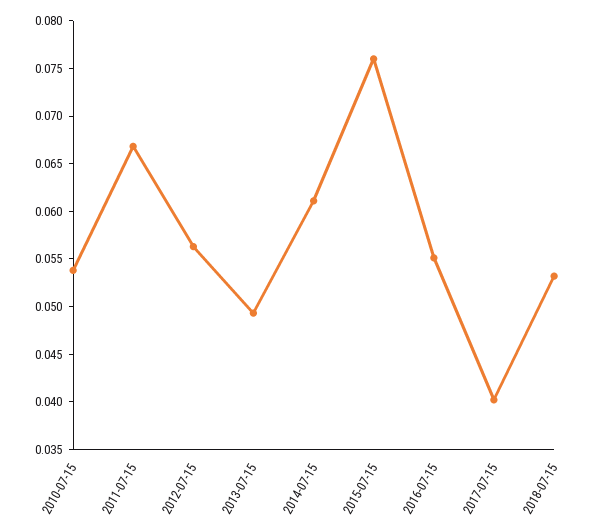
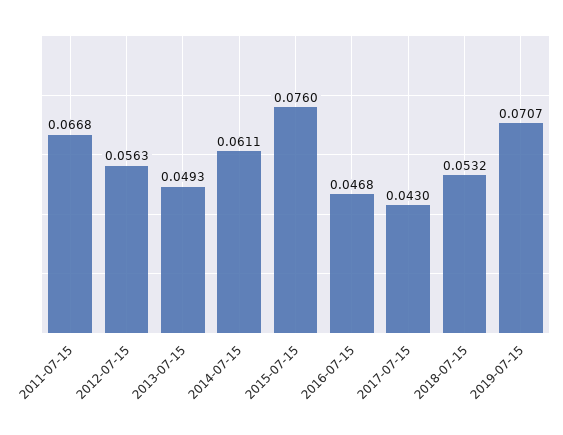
2010-07-15: 0.054 -> none
2016-07-15: 0.055 -> 0.0468
2017-07-15: 0.04 -> 0.043
2019-07-15: none -> 0.0707

